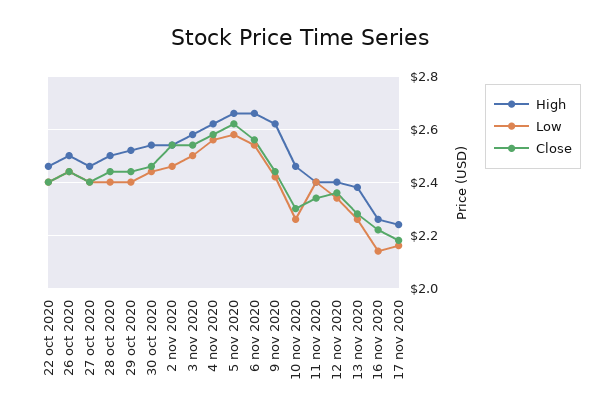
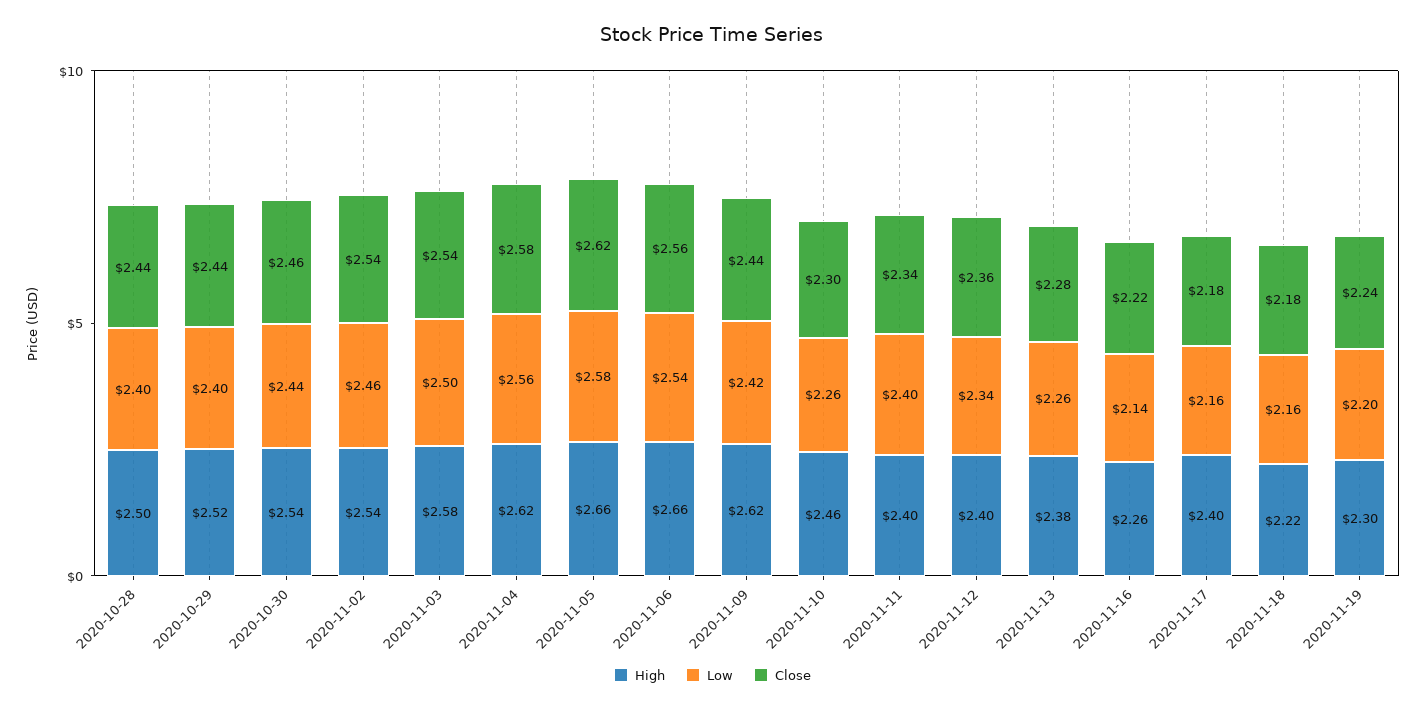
High, 22 oct 2020: 2.45 -> none
Low, 22 oct 2020: 2.4 -> none
Close, 22 oct 2020: 2.4 -> none
High, 26 oct 2020: 2.5 -> none
Low, 26 oct 2020: 2.45 -> none
Close, 26 oct 2020: 2.45 -> none
High, 27 oct 2020: 2.45 -> none
Low, 27 oct 2020: 2.4 -> none
Close, 27 oct 2020: 2.4 -> none
High, 17 nov 2020: 2.25 -> 2.4
High, 2020-11-18: none -> 2.22
Low, 2020-11-18: none -> 2.16
Close, 2020-11-18: none -> 2.18
High, 2020-11-19: none -> 2.3
Low, 2020-11-19: none -> 2.2
Close, 2020-11-19: none -> 2.24

